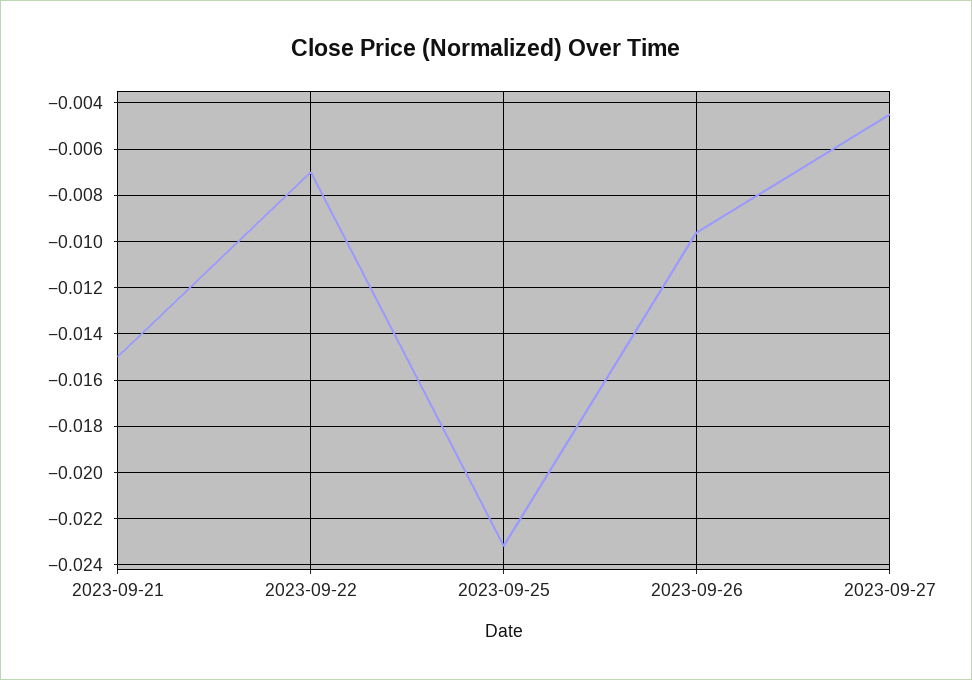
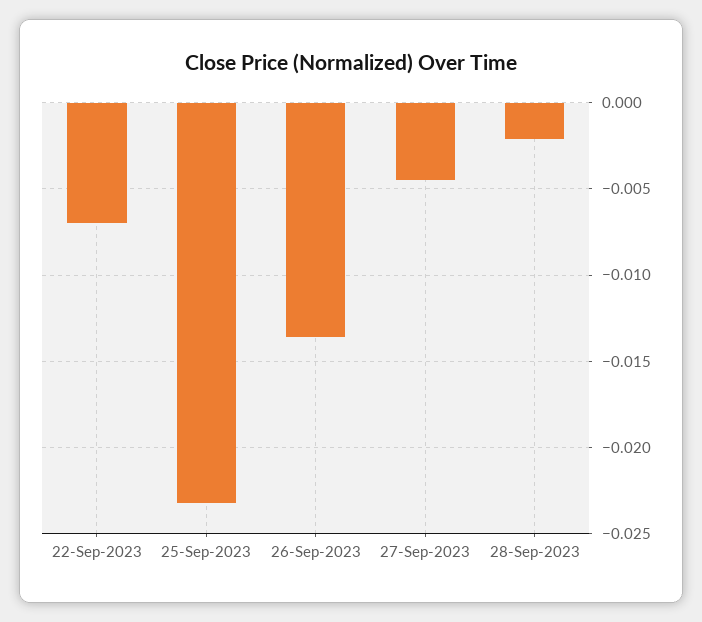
2023-09-21: -0.015 -> none
2023-09-26: -0.0095 -> -0.0135
28-Sep-2023: none -> -0.002

